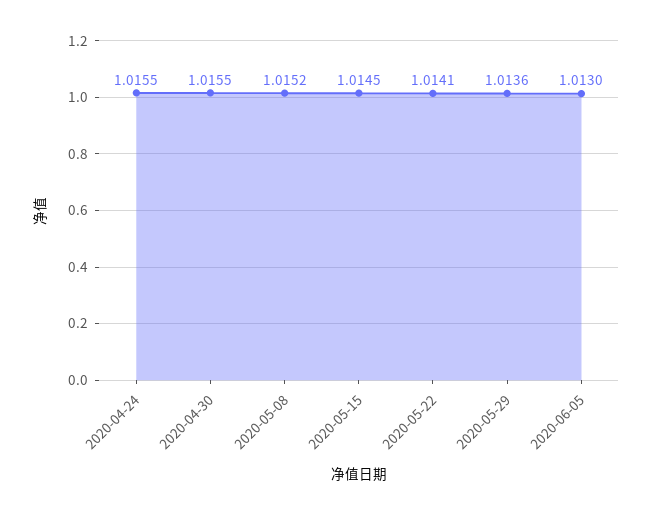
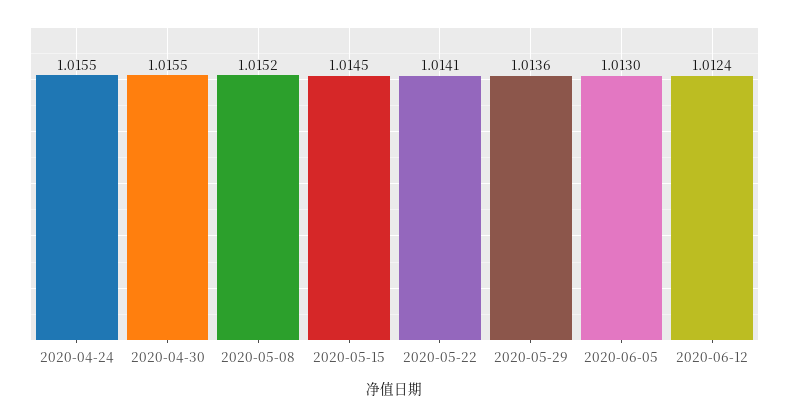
2020-06-12: none -> 1.0124

